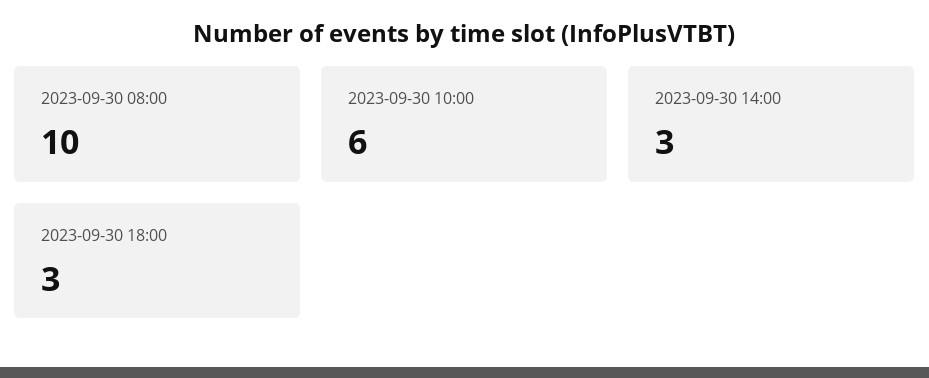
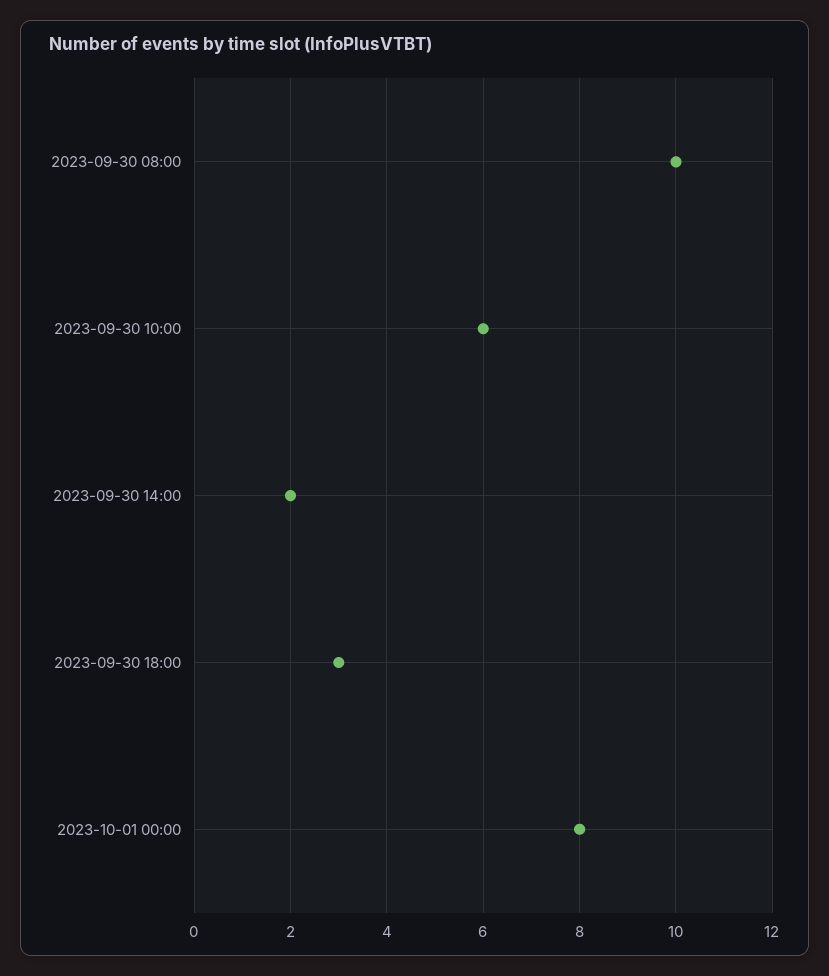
2023-09-30 14:00: 3 -> 2
2023-10-01 00:00: none -> 8

